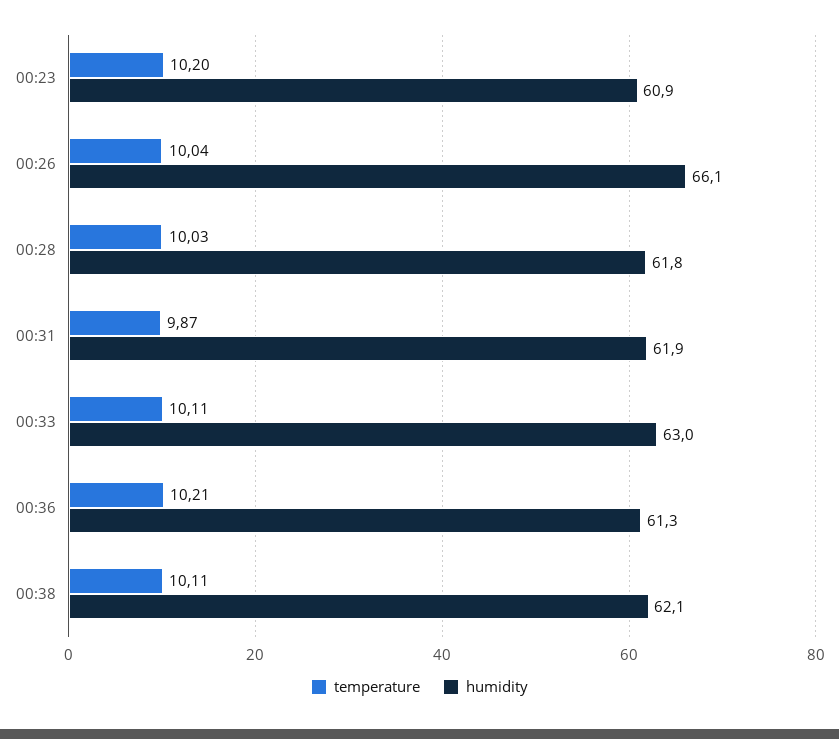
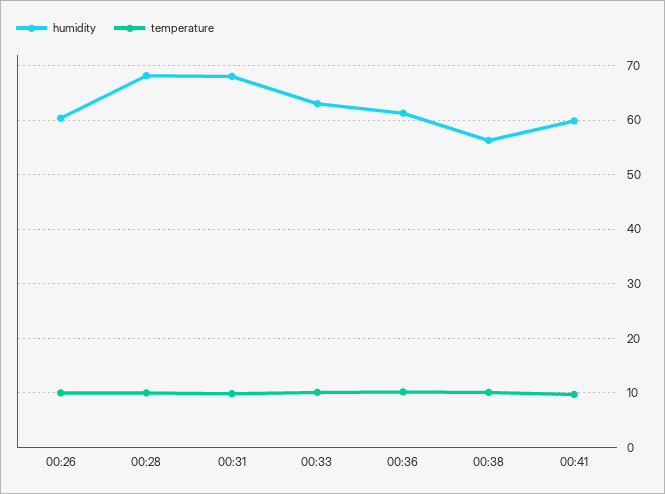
temperature, 00:23: 10.2 -> none
humidity, 00:23: 60.9 -> none
humidity, 00:26: 66.1 -> 60
humidity, 00:28: 61.8 -> 68
humidity, 00:31: 61.9 -> 68
humidity, 00:38: 62.1 -> 56
humidity, 00:41: none -> 60
temperature, 00:41: none -> 10

